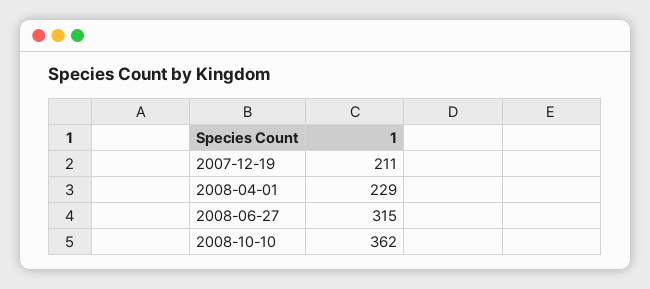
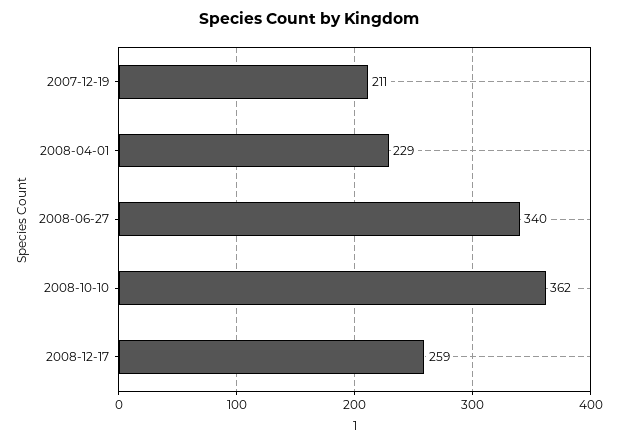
2008-06-27: 315 -> 340
2008-12-17: none -> 259

